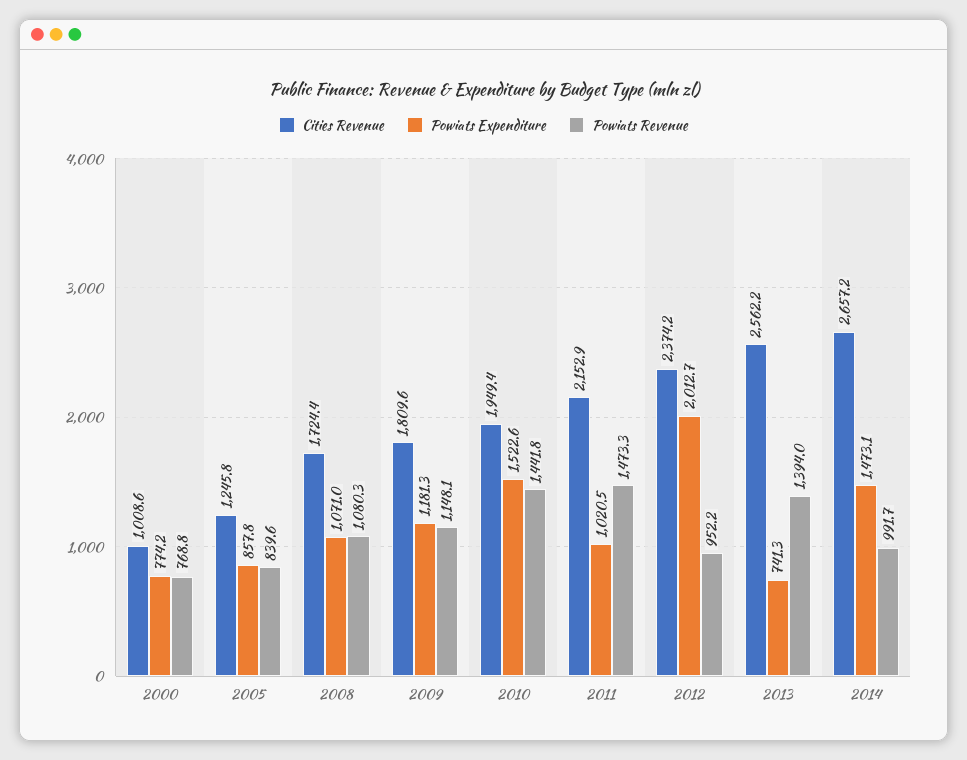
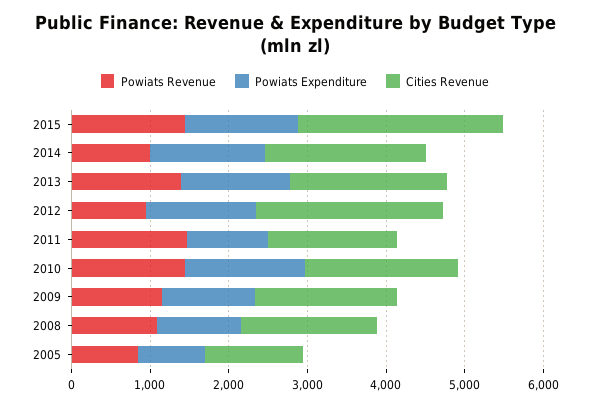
Cities Revenue, 2000: 1008.6 -> none
Powiats Expenditure, 2000: 774.2 -> none
Powiats Revenue, 2000: 768.8 -> none
Cities Revenue, 2011: 2152.9 -> 1600
Powiats Expenditure, 2012: 2012.7 -> 1400
Cities Revenue, 2013: 2562.2 -> 2000
Powiats Expenditure, 2013: 741.3 -> 1400
Cities Revenue, 2014: 2657.2 -> 2000
Powiats Revenue, 2015: none -> 1400
Powiats Expenditure, 2015: none -> 1400
Cities Revenue, 2015: none -> 2600

